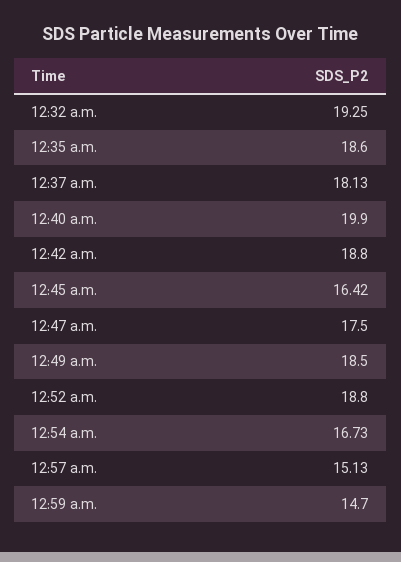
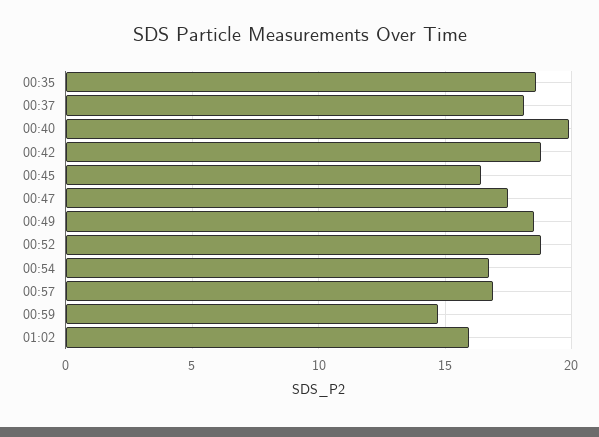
12:32 a.m.: 19.25 -> none
12:57 a.m.: 15.13 -> 17
01:02: none -> 16

